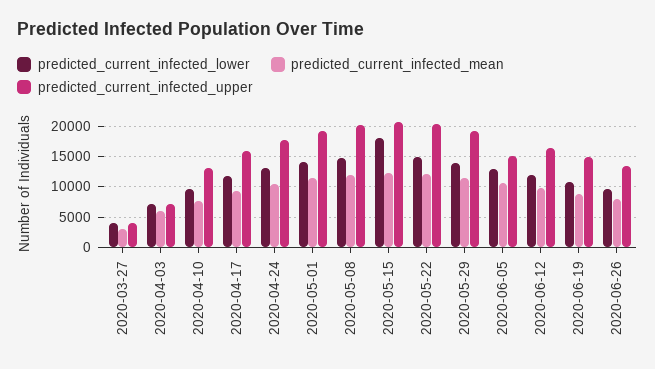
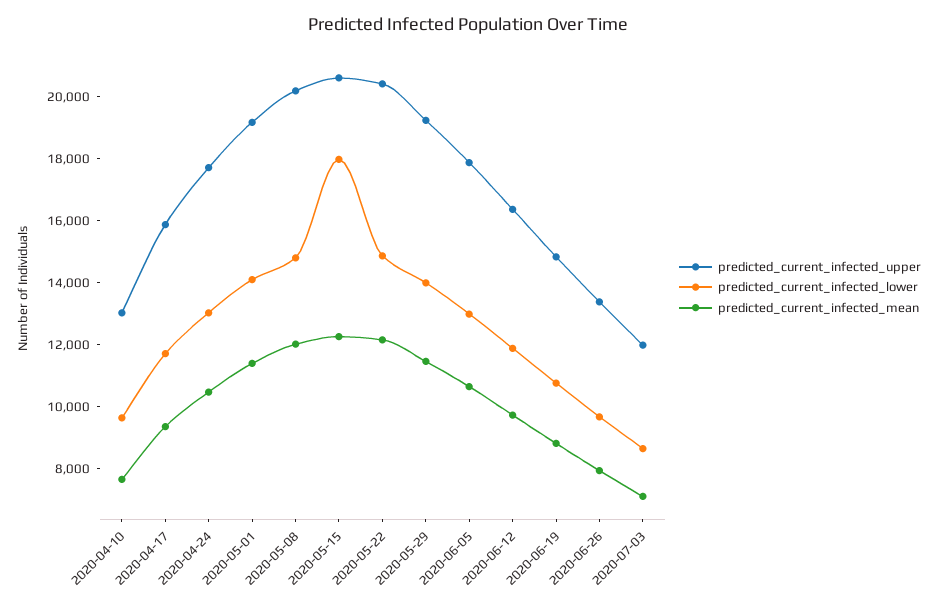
predicted_current_infected_lower, 2020-03-27: 4000 -> none
predicted_current_infected_mean, 2020-03-27: 3000 -> none
predicted_current_infected_upper, 2020-03-27: 4000 -> none
predicted_current_infected_lower, 2020-04-03: 7000 -> none
predicted_current_infected_mean, 2020-04-03: 6000 -> none
predicted_current_infected_upper, 2020-04-03: 7000 -> none
predicted_current_infected_upper, 2020-06-05: 15000 -> 18000
predicted_current_infected_upper, 2020-07-03: none -> 12000
predicted_current_infected_lower, 2020-07-03: none -> 8500
predicted_current_infected_mean, 2020-07-03: none -> 7000

